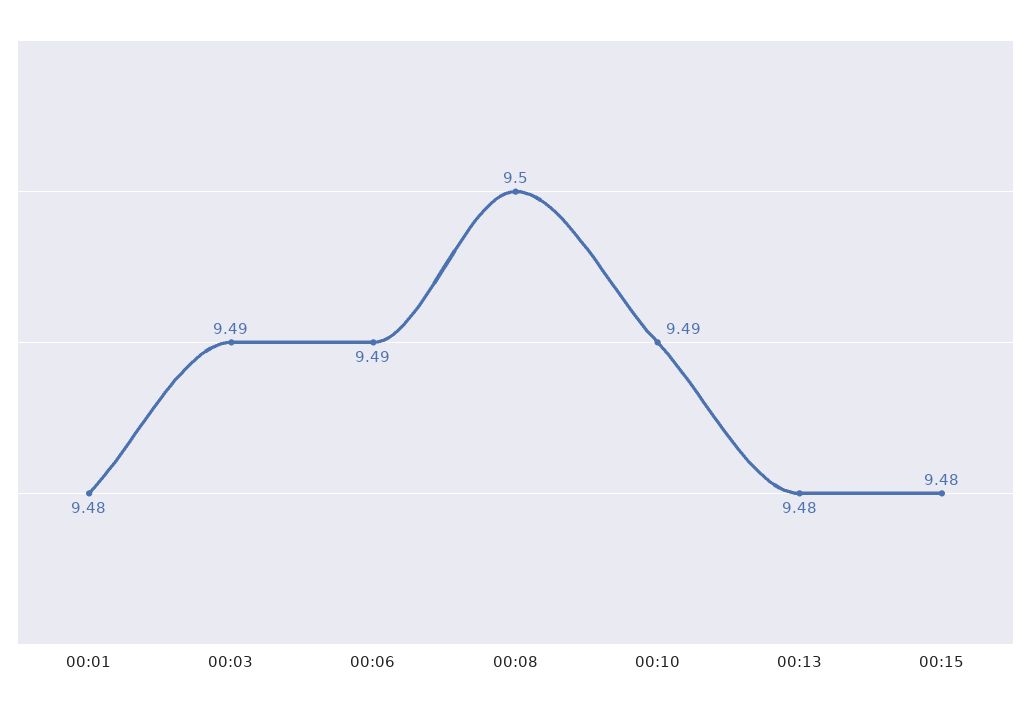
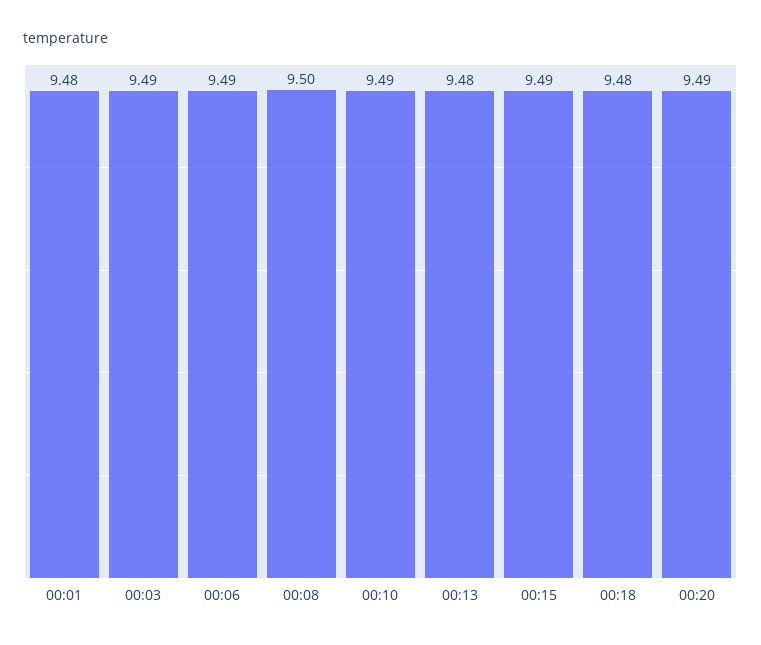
00:15: 9.48 -> 9.49
00:18: none -> 9.48
00:20: none -> 9.49

